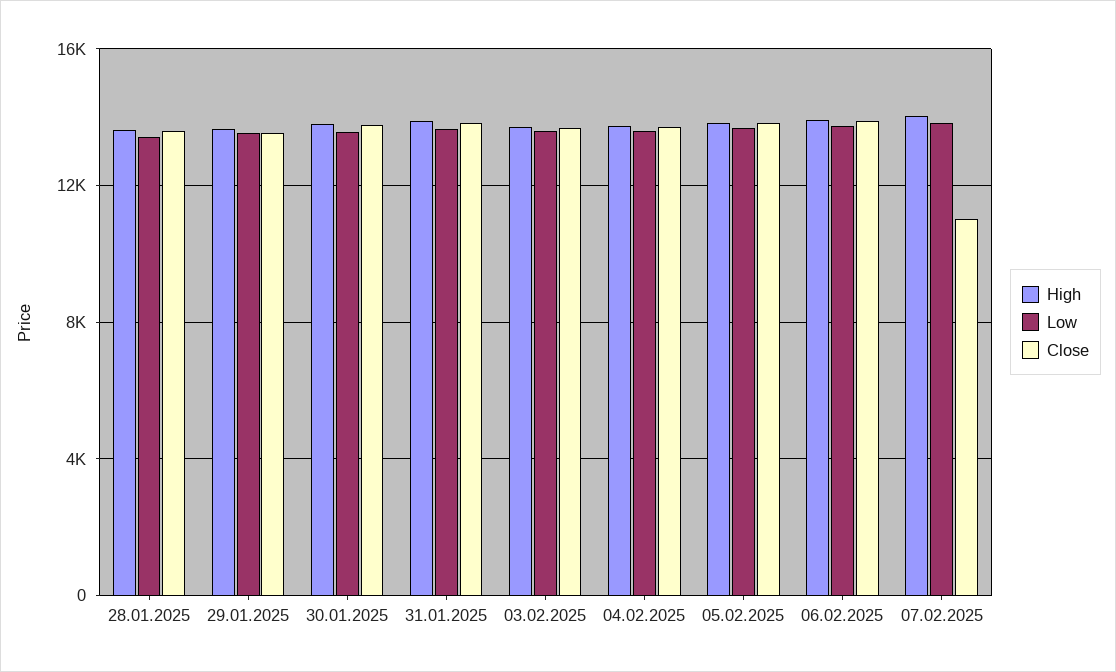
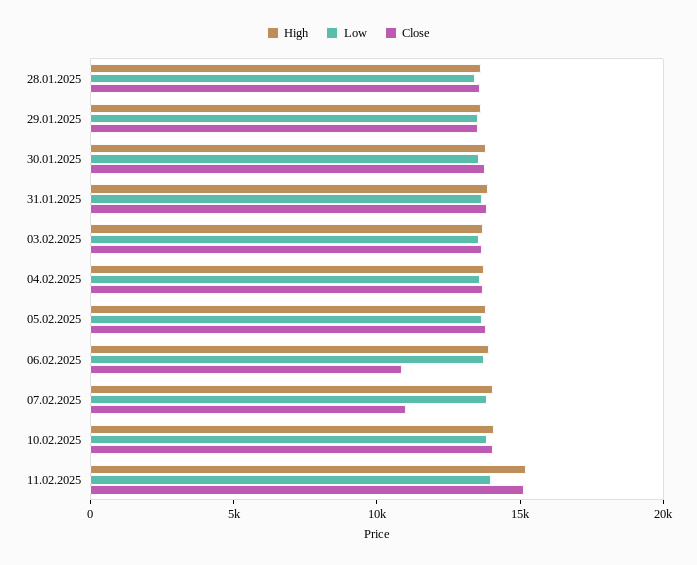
Close, 06.02.2025: 14000 -> 11000
High, 10.02.2025: none -> 14000
Low, 10.02.2025: none -> 14000
Close, 10.02.2025: none -> 14000
High, 11.02.2025: none -> 15000
Low, 11.02.2025: none -> 14000
Close, 11.02.2025: none -> 15000

